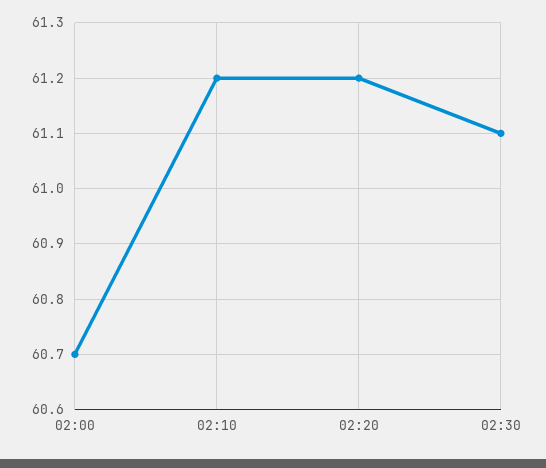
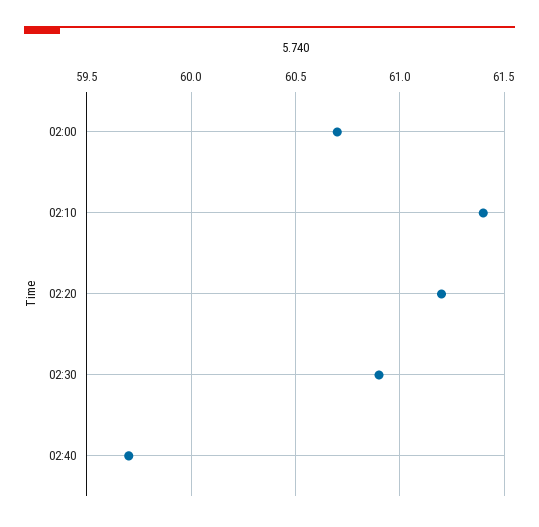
02:10: 61.2 -> 61.4
02:30: 61.1 -> 60.9
02:40: none -> 59.7

